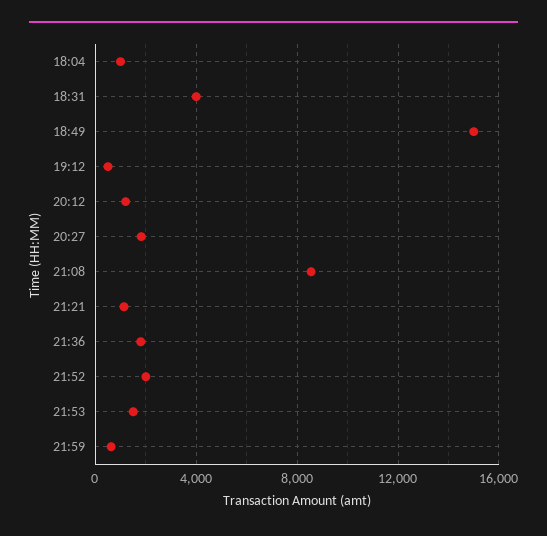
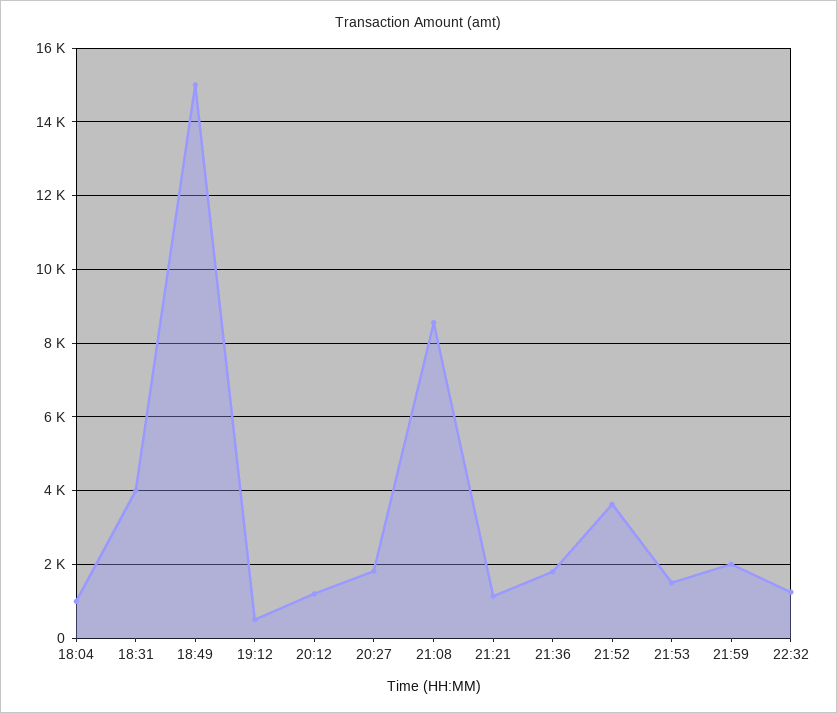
21:52: 2000 -> 3600
21:59: 500 -> 2000
22:32: none -> 1200

